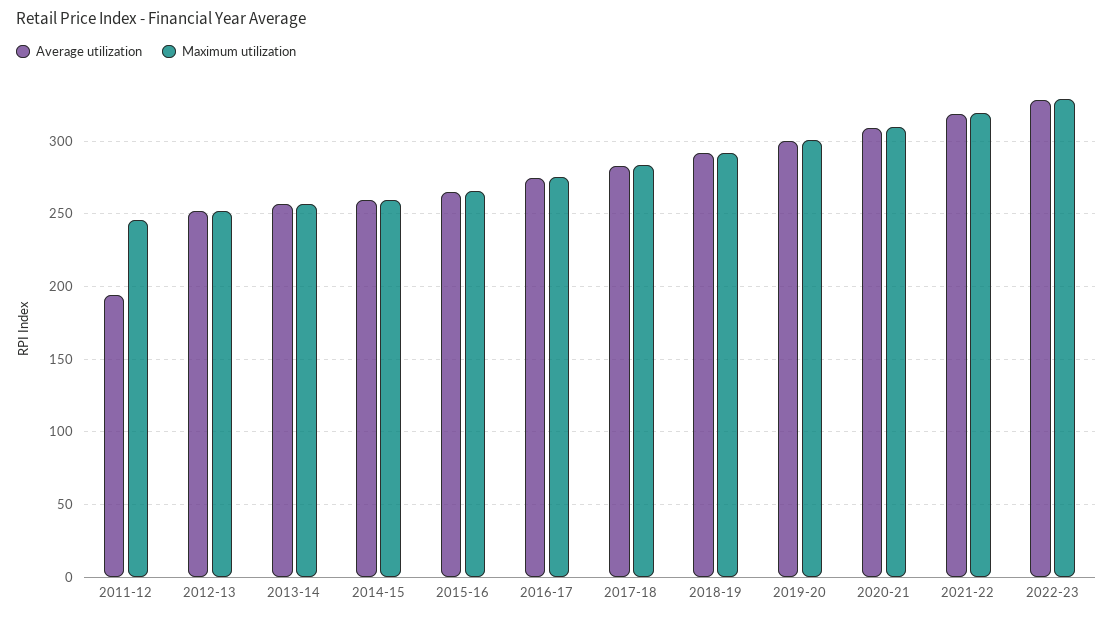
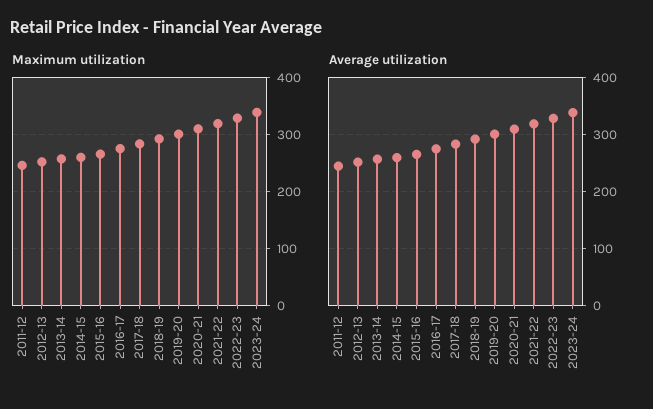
Average utilization, 2011-12: 195 -> 240
Maximum utilization, 2023-24: none -> 340
Average utilization, 2023-24: none -> 340

